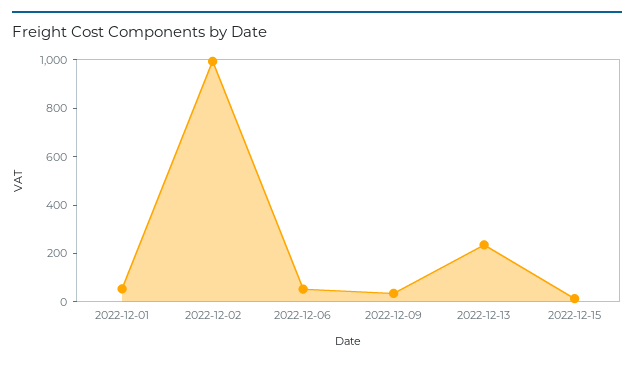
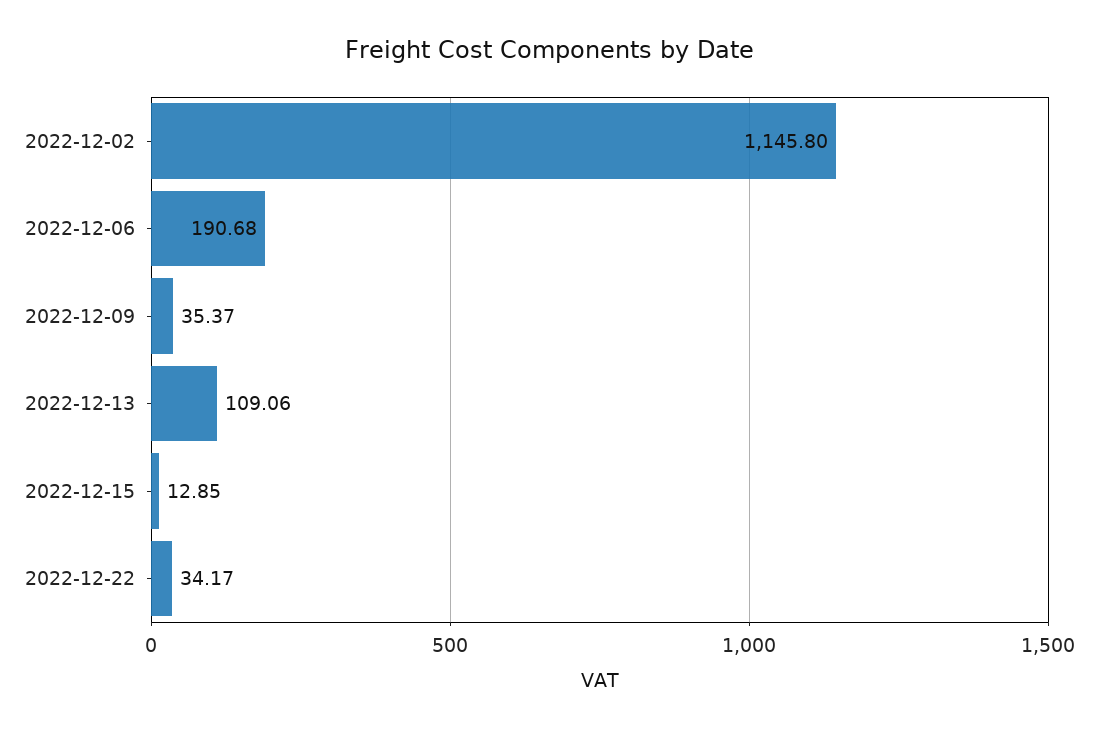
2022-12-01: 50 -> none
2022-12-02: 1000 -> 1145.8
2022-12-06: 50 -> 190.68
2022-12-13: 250 -> 109.06
2022-12-22: none -> 34.17

